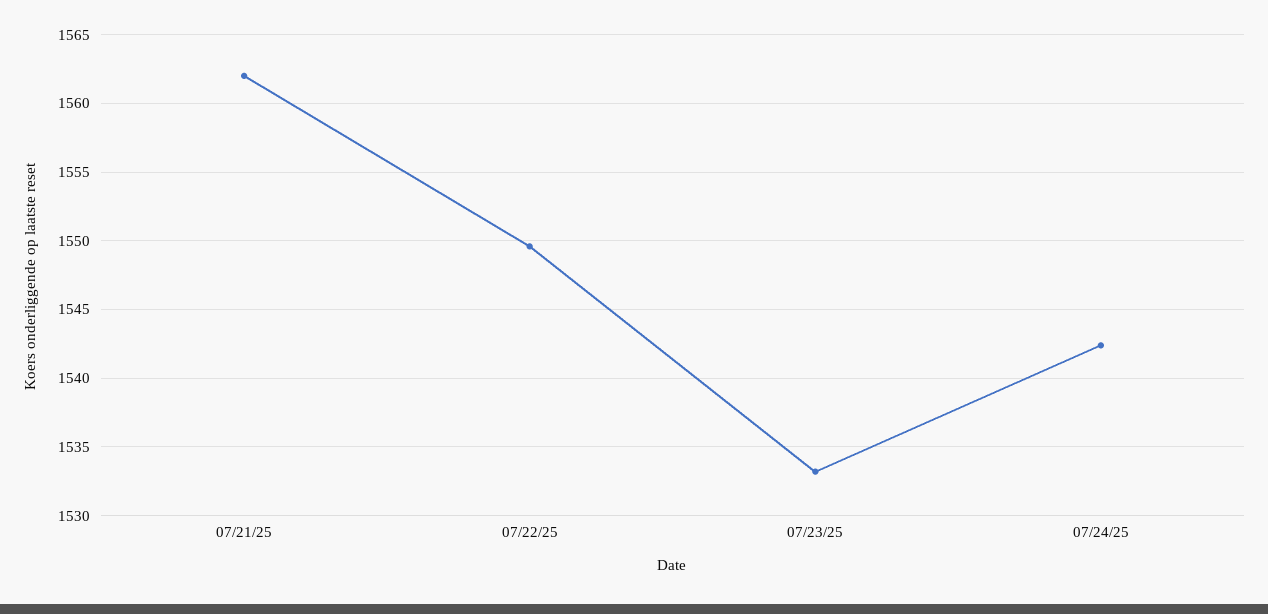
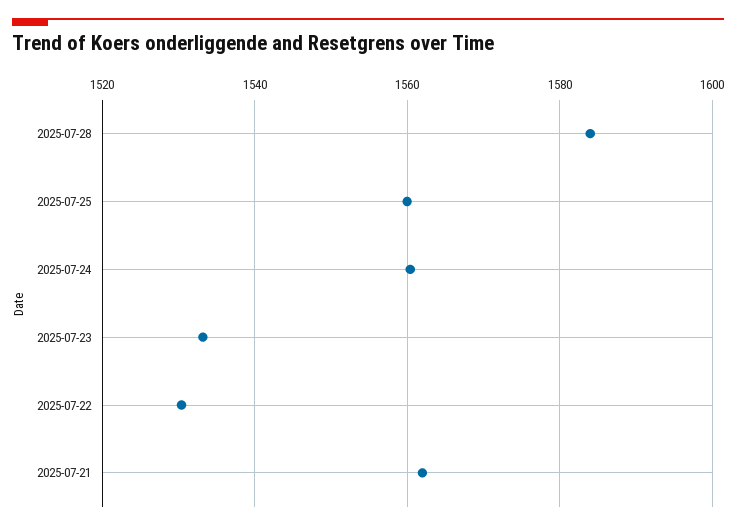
07/22/25: 1549.5 -> 1530
07/24/25: 1542.5 -> 1560
2025-07-28: none -> 1584
2025-07-25: none -> 1560

